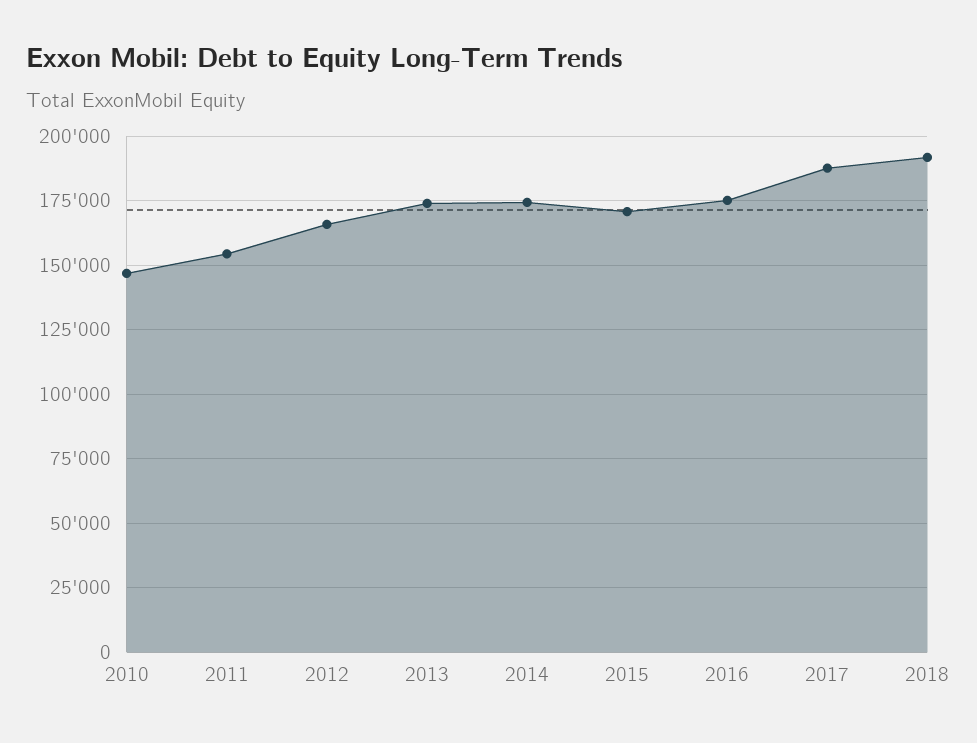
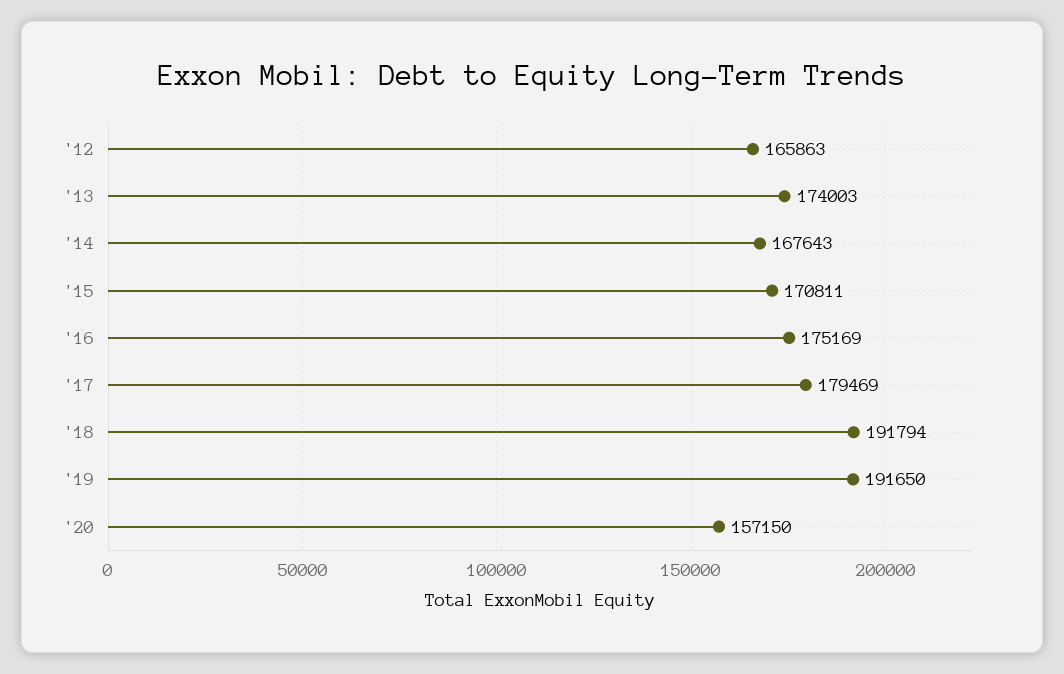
2010: 147500 -> none
2011: 155000 -> none
2014: 175000 -> 167643
2017: 187500 -> 179469
'19: none -> 191650
'20: none -> 157150

